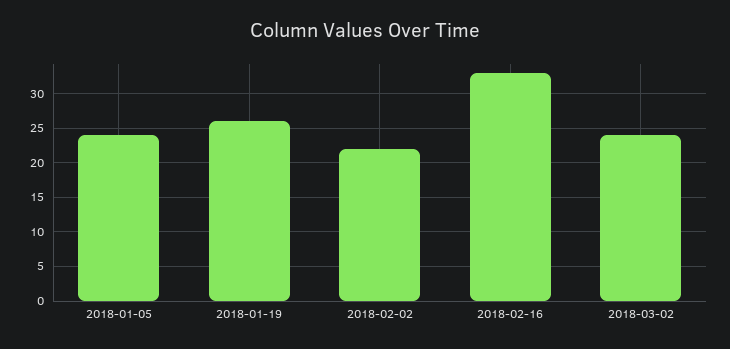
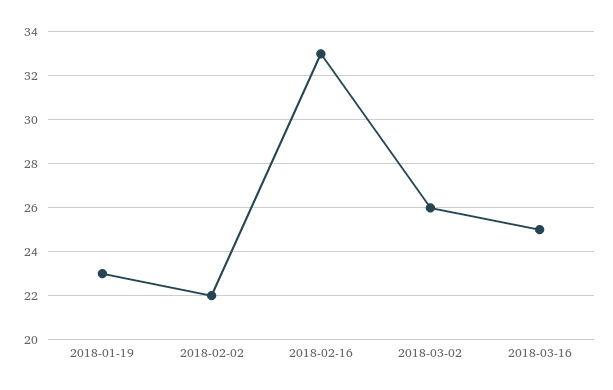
2018-01-05: 24 -> none
2018-01-19: 26 -> 23
2018-03-02: 24 -> 26
2018-03-16: none -> 25

